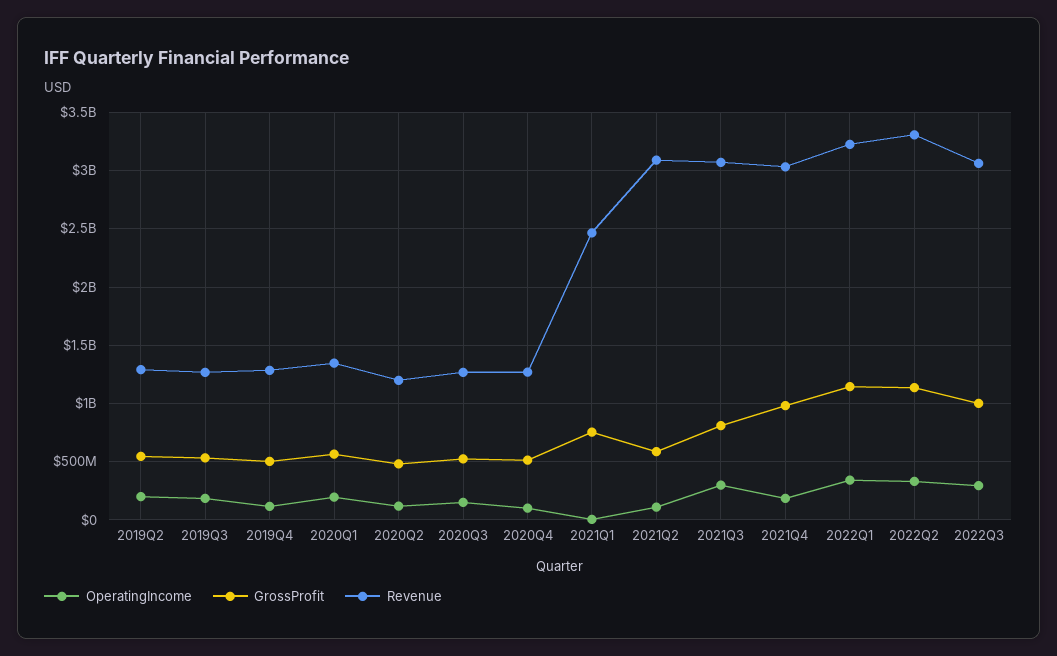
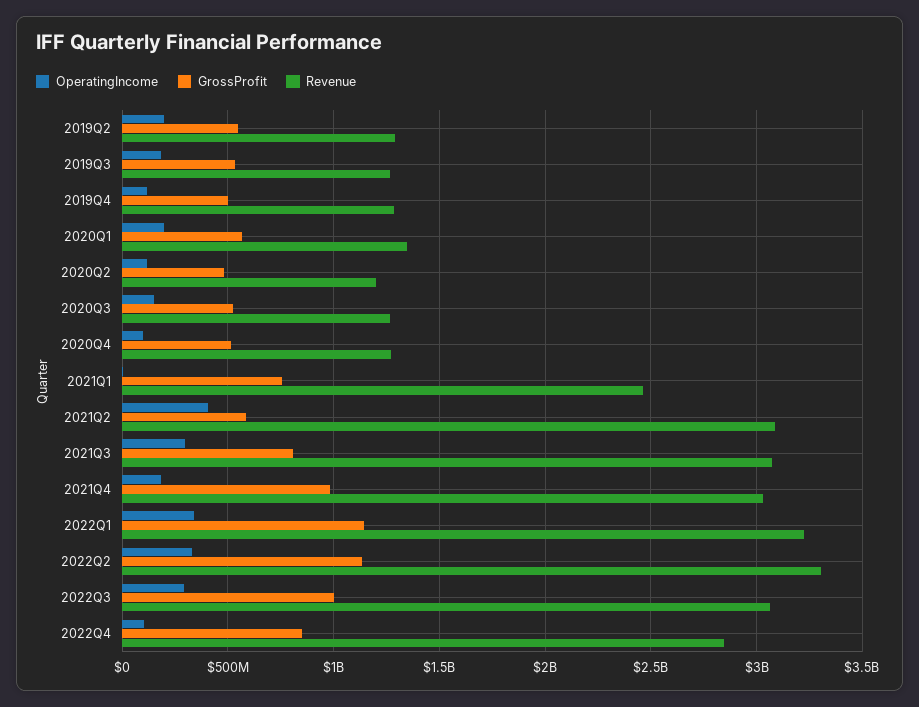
OperatingIncome, 2021Q2: 100000000 -> 400000000
OperatingIncome, 2022Q4: none -> 100000000
GrossProfit, 2022Q4: none -> 850000000
Revenue, 2022Q4: none -> 2850000000

